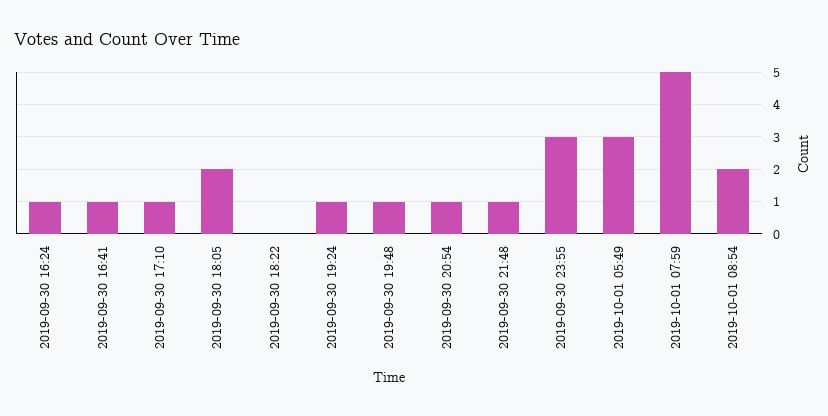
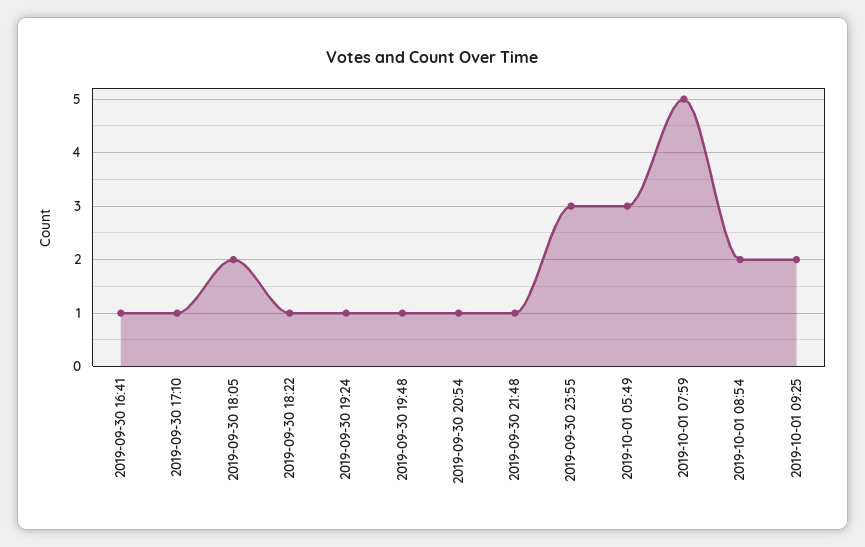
2019-09-30 16:24: 1 -> none
2019-09-30 18:22: 0 -> 1
2019-10-01 09:25: none -> 2

